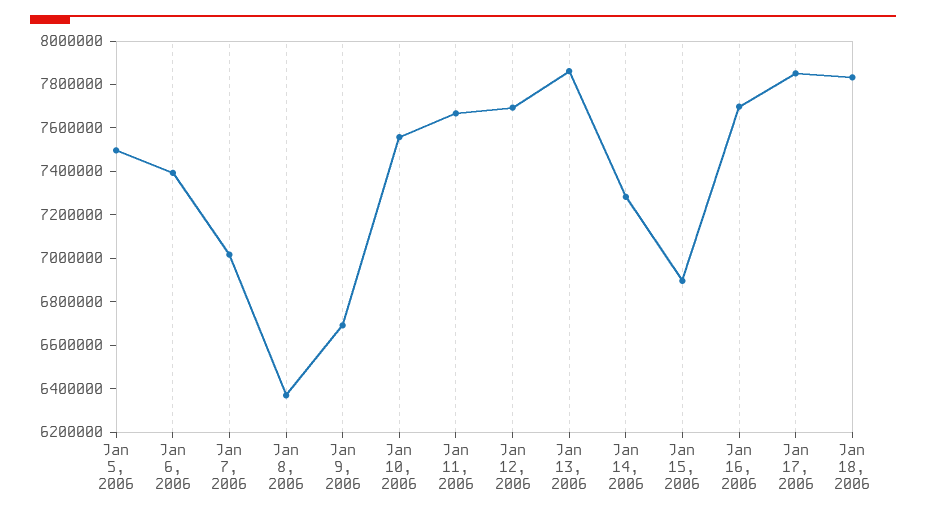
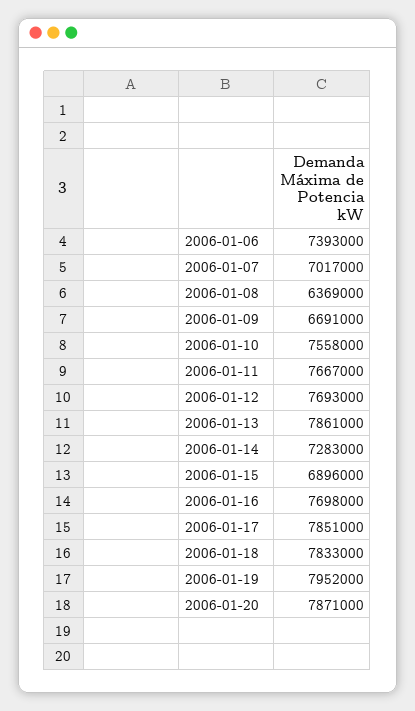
Jan 5, 2006: 7500000 -> none
2006-01-19: none -> 7952000
2006-01-20: none -> 7871000

